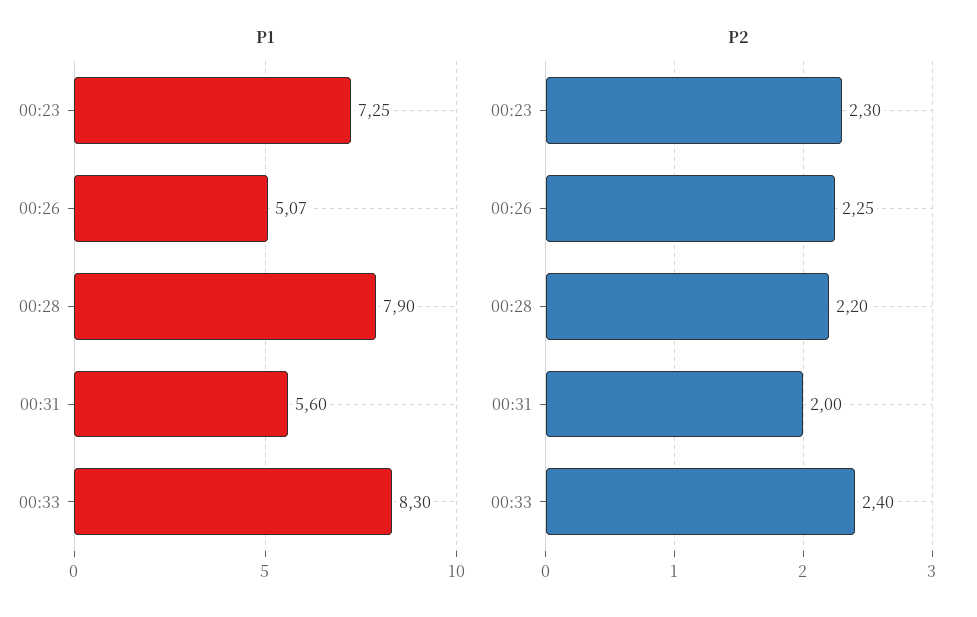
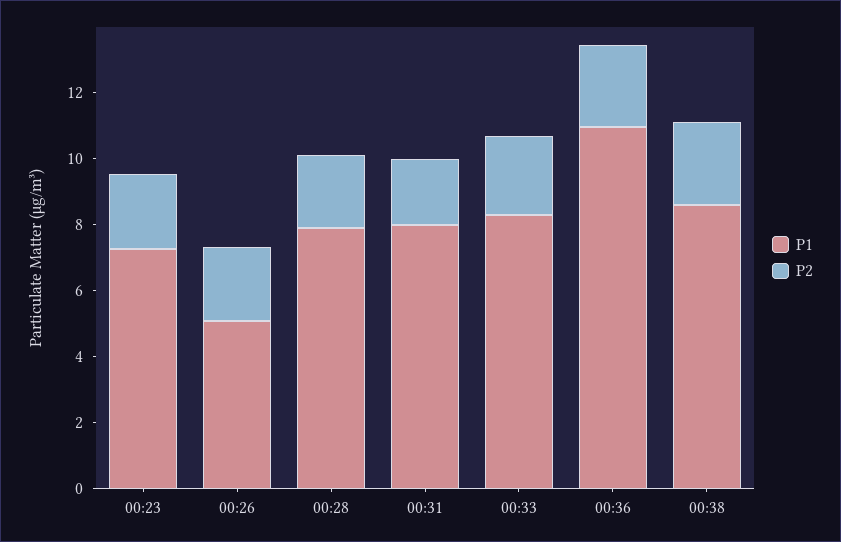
P1, 00:31: 5.6 -> 8
P1, 00:36: none -> 11
P2, 00:36: none -> 2.5
P1, 00:38: none -> 8.5
P2, 00:38: none -> 2.5

